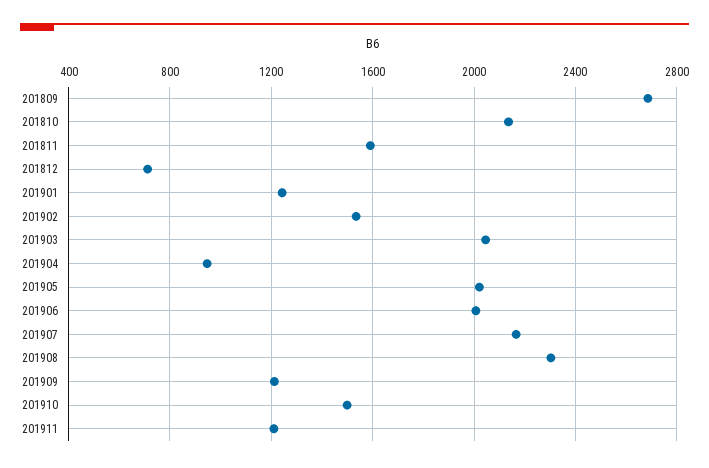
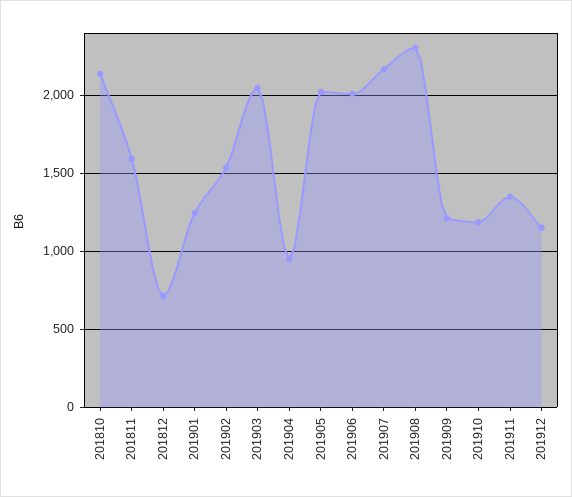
201809: 2700 -> none
201910: 1500 -> 1200
201911: 1200 -> 1350
201912: none -> 1150

